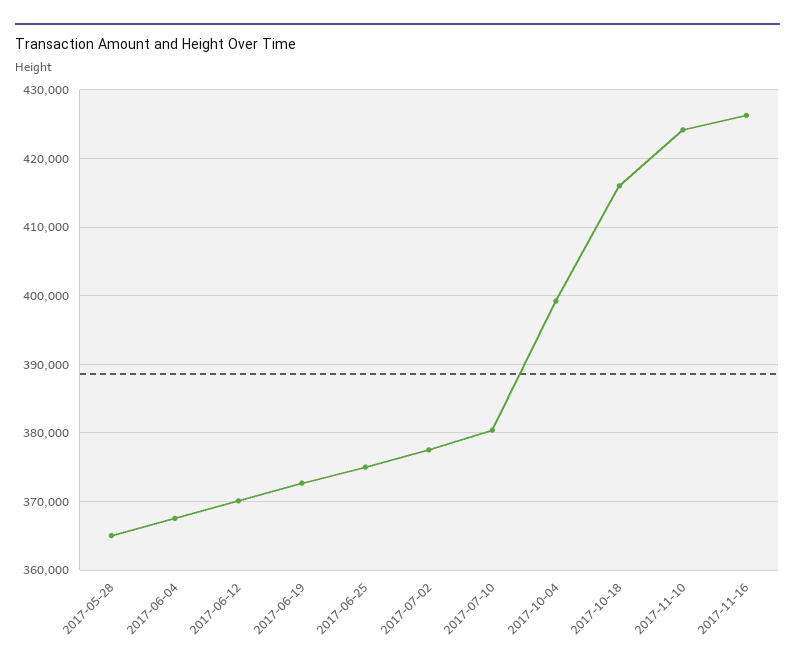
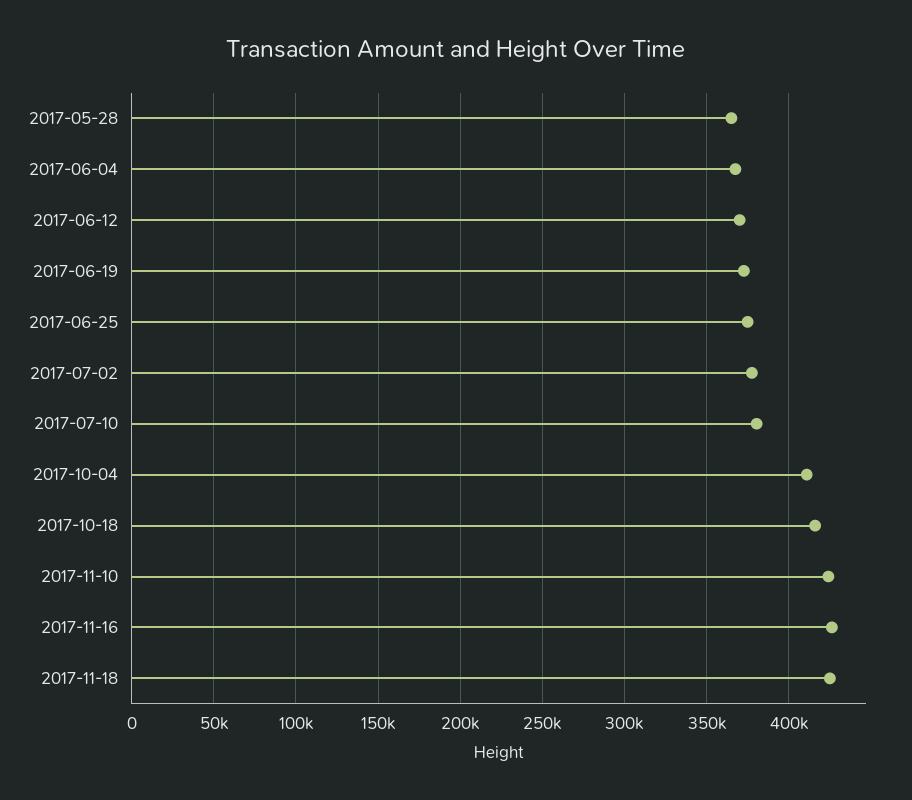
2017-10-04: 399000 -> 410000
2017-11-18: none -> 425000

